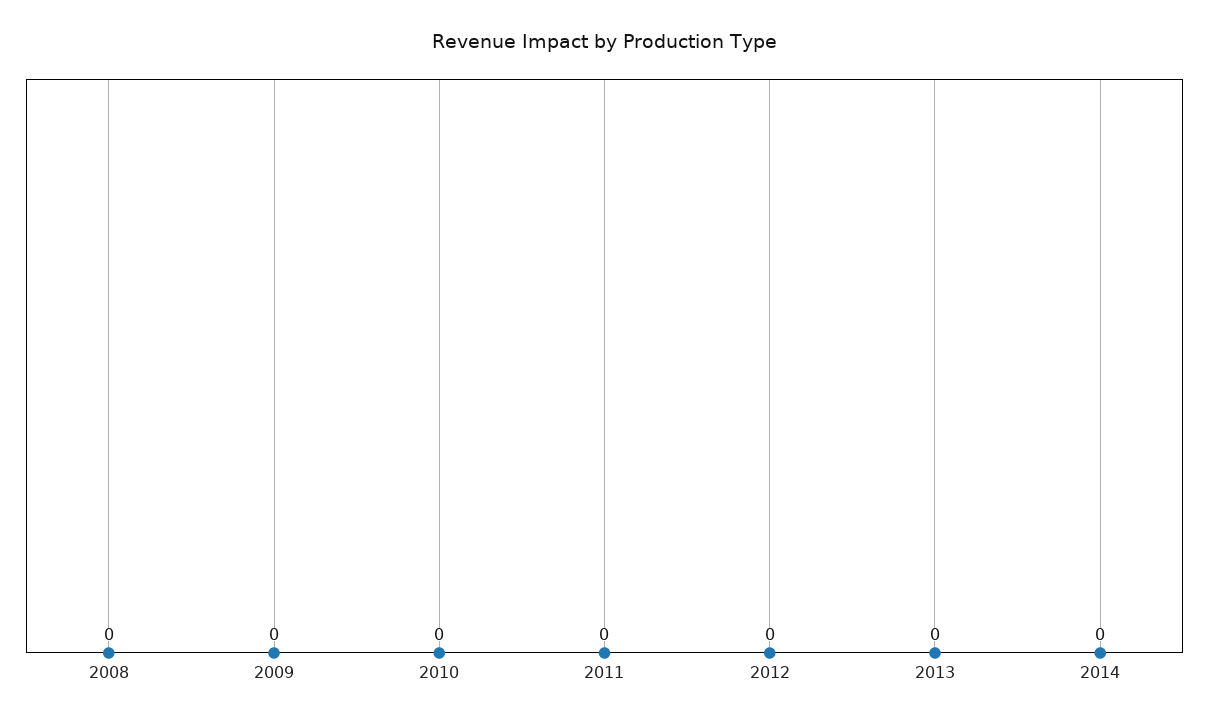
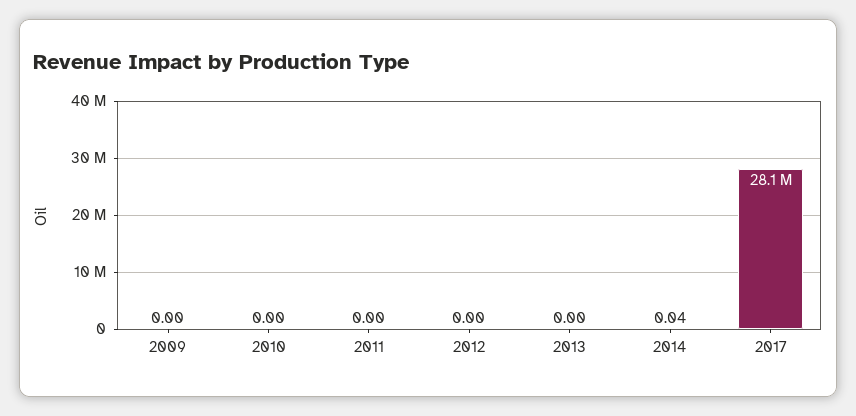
2008: 0 -> none
2014: 0 -> 0.04
2017: none -> 28100000

